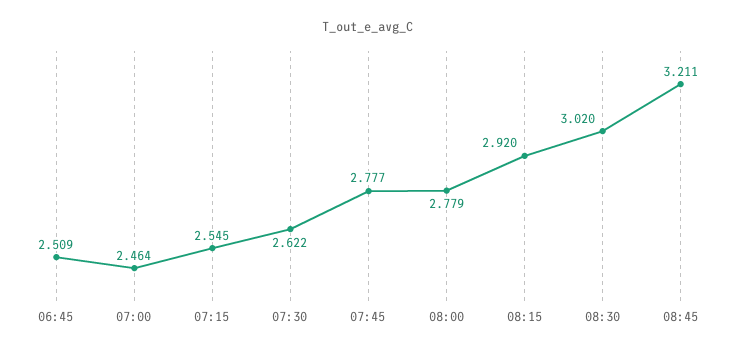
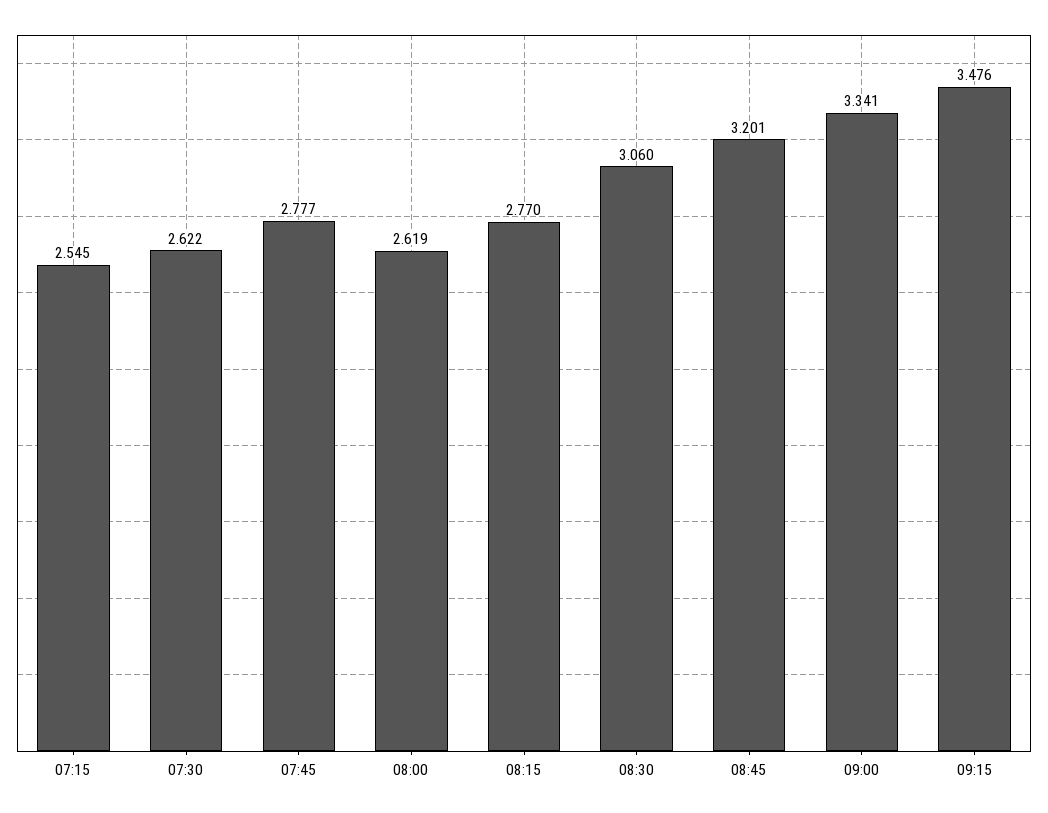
06:45: 2.509 -> none
07:00: 2.464 -> none
08:00: 2.779 -> 2.619
08:15: 2.92 -> 2.77
08:30: 3.02 -> 3.06
08:45: 3.211 -> 3.201
09:00: none -> 3.341
09:15: none -> 3.476

